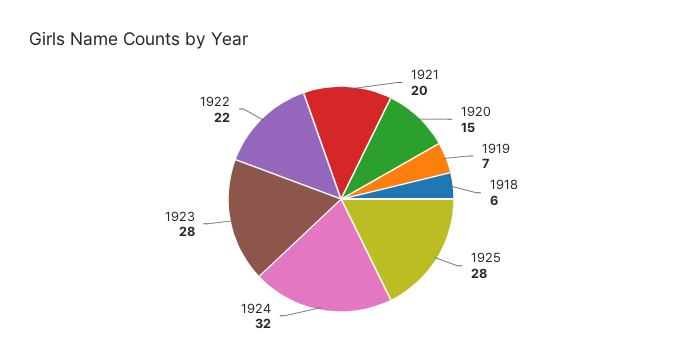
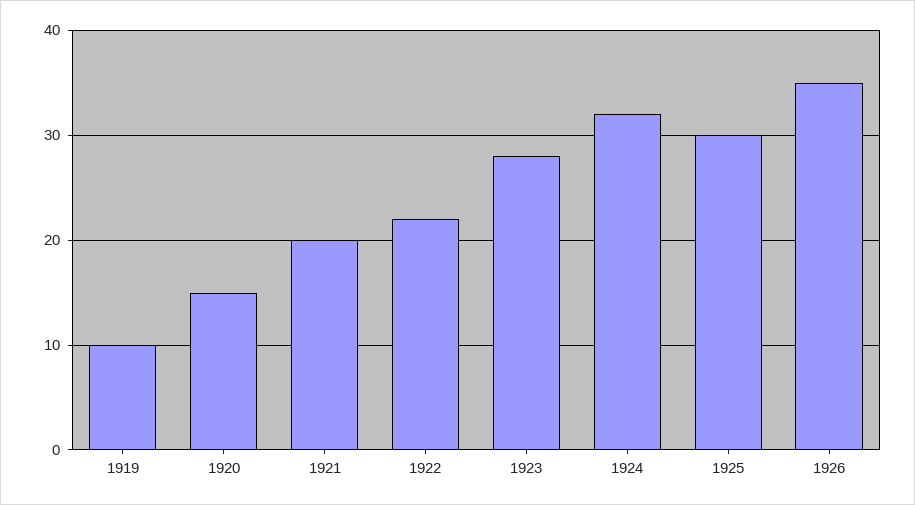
1919: 7 -> 10
1918: 6 -> none
1925: 28 -> 30
1926: none -> 35

